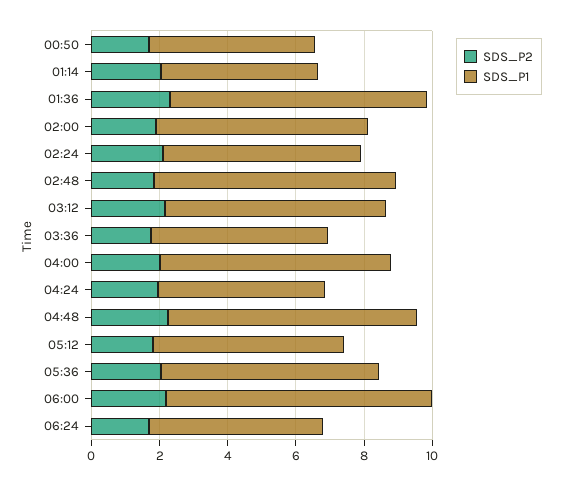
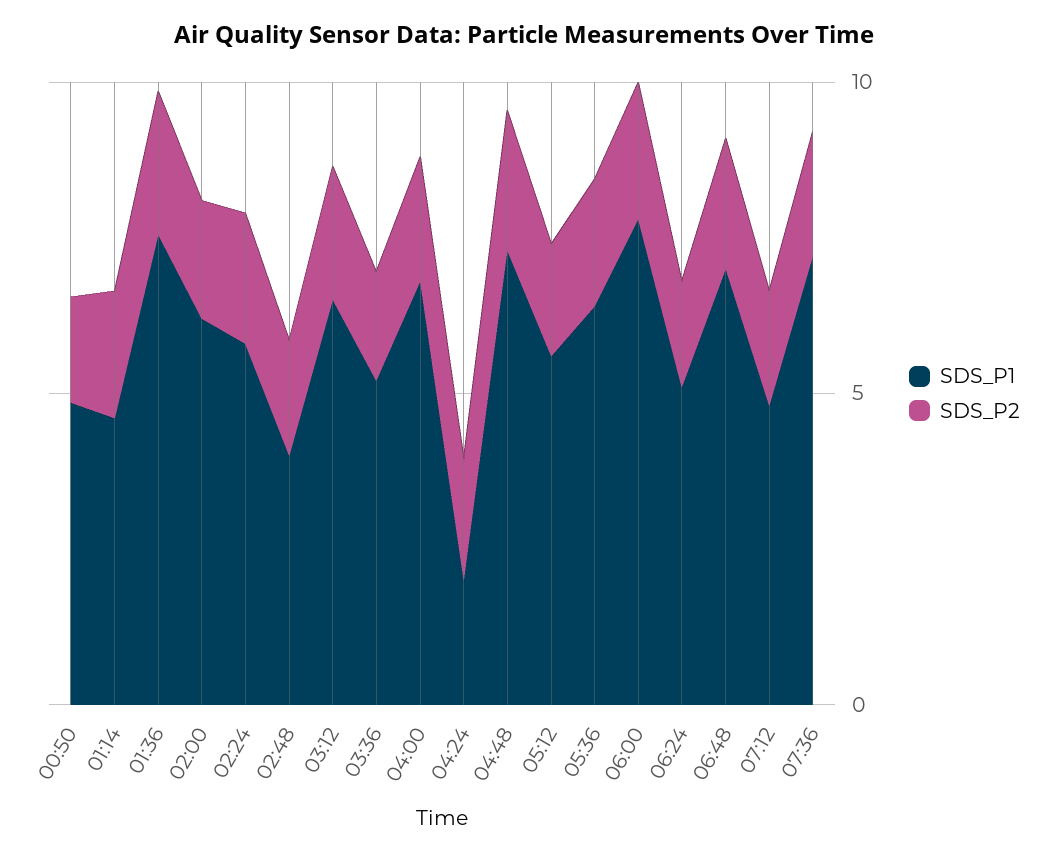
SDS_P1, 02:48: 7 -> 4
SDS_P1, 04:24: 5 -> 2
SDS_P1, 06:48: none -> 7
SDS_P2, 06:48: none -> 2
SDS_P1, 07:12: none -> 5
SDS_P2, 07:12: none -> 2
SDS_P1, 07:36: none -> 7
SDS_P2, 07:36: none -> 2

